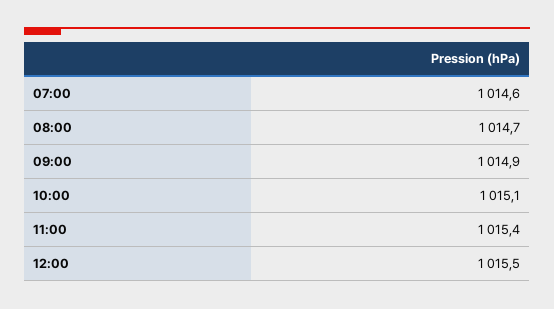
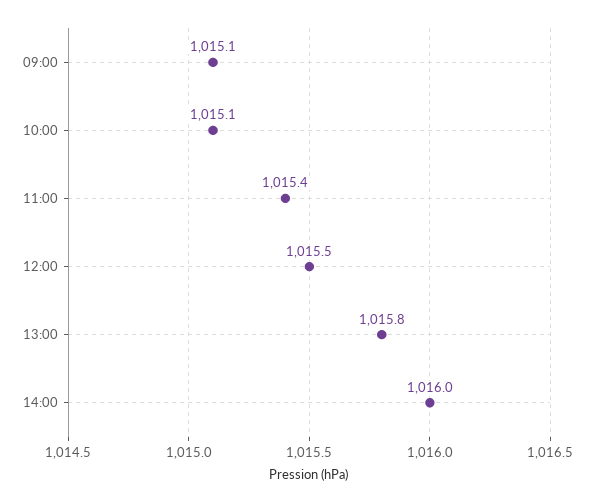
07:00: 1014.6 -> none
08:00: 1014.7 -> none
09:00: 1014.9 -> 1015.1
13:00: none -> 1015.8
14:00: none -> 1016

